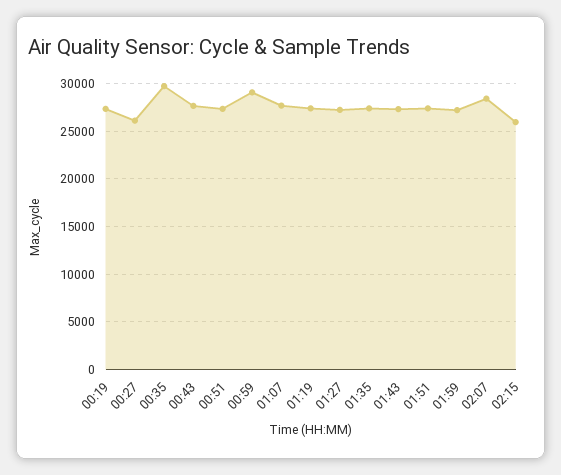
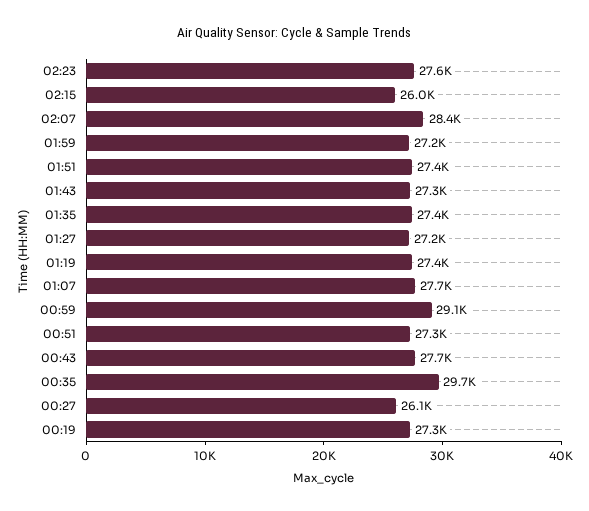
02:23: none -> 27600

